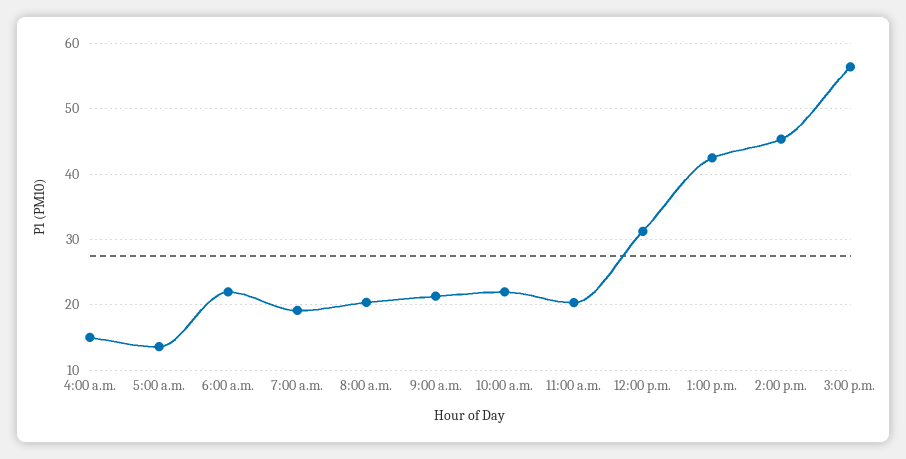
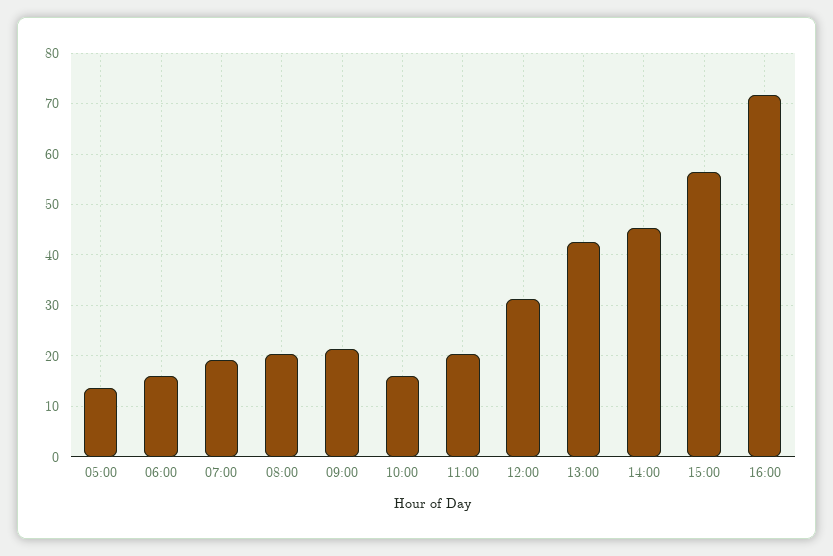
4:00 a.m.: 15 -> none
6:00 a.m.: 22 -> 16
10:00 a.m.: 22 -> 16
16:00: none -> 72

